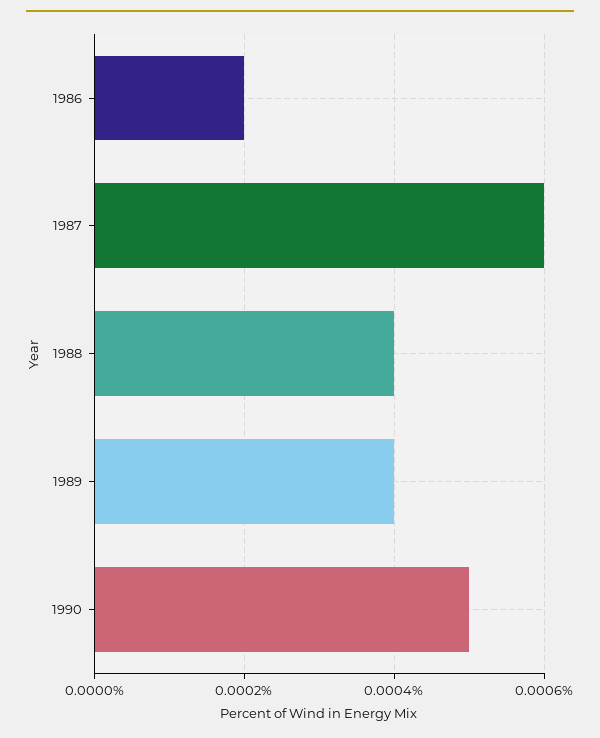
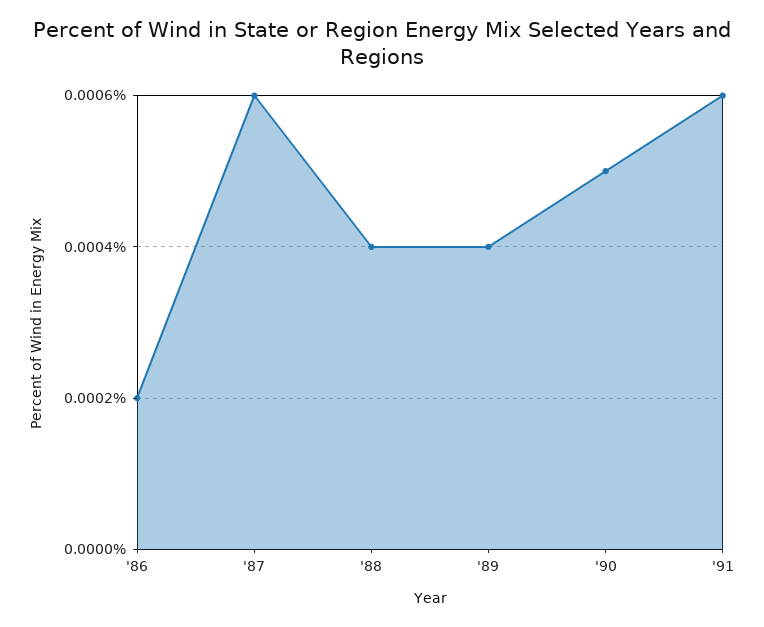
'91: none -> 0.0006

